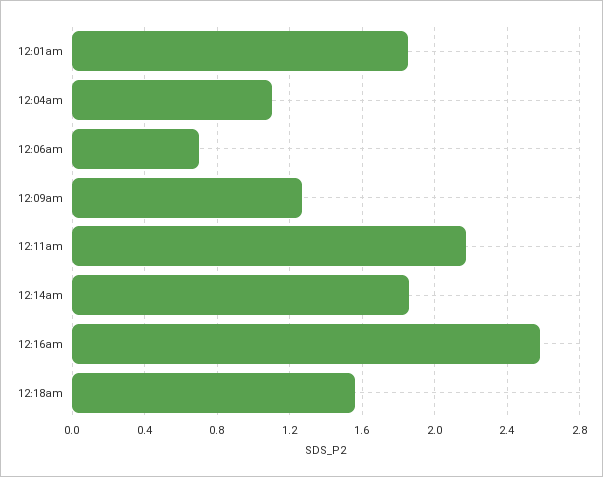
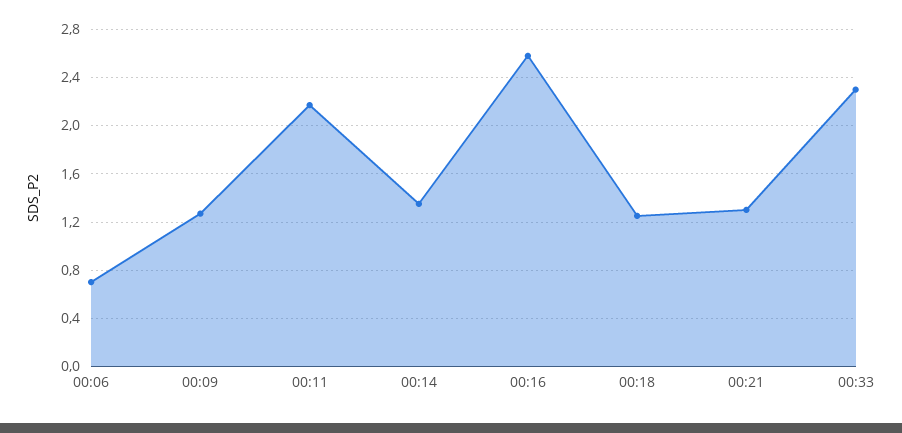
12:01am: 1.85 -> none
12:04am: 1.1 -> none
12:14am: 1.85 -> 1.35
12:18am: 1.55 -> 1.25
00:21: none -> 1.3
00:33: none -> 2.3

